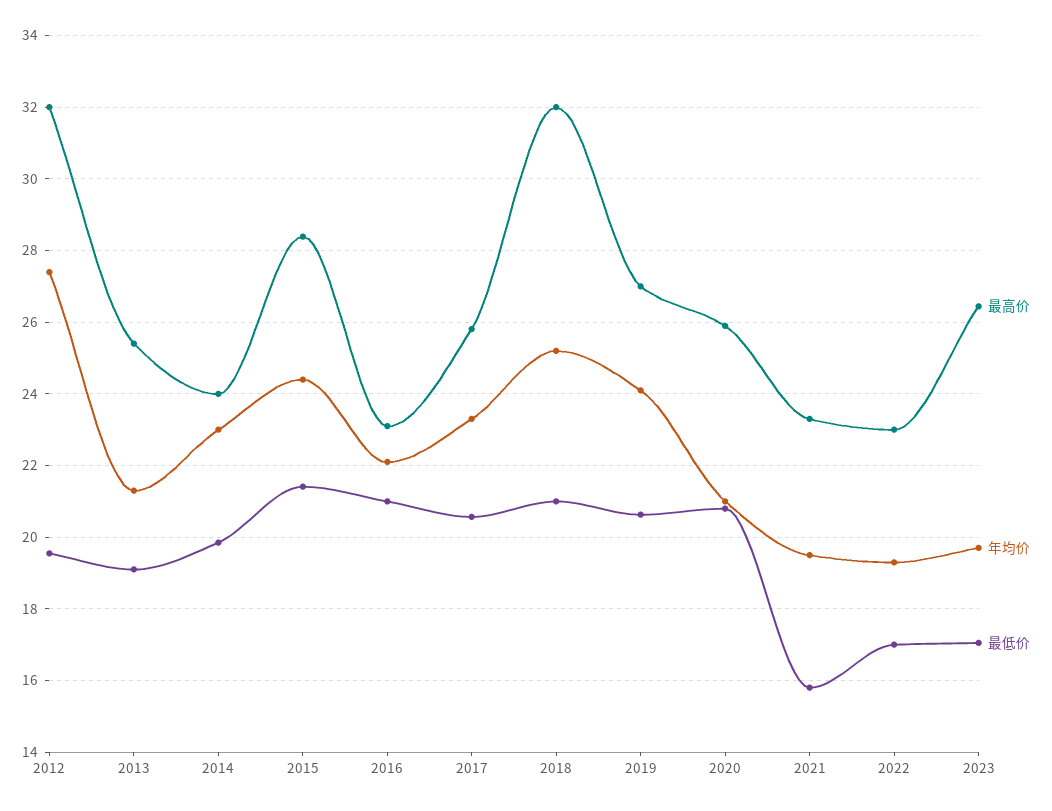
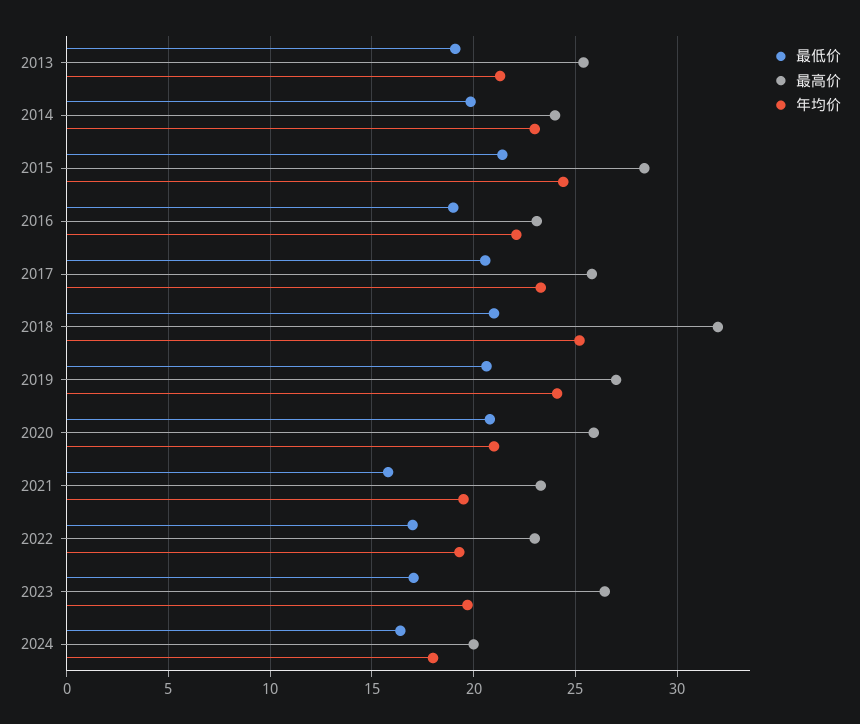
最高价, 2012: 32 -> none
年均价, 2012: 27.4 -> none
最低价, 2012: 19.6 -> none
最低价, 2016: 21 -> 19
最低价, 2024: none -> 16.5
最高价, 2024: none -> 20
年均价, 2024: none -> 18

